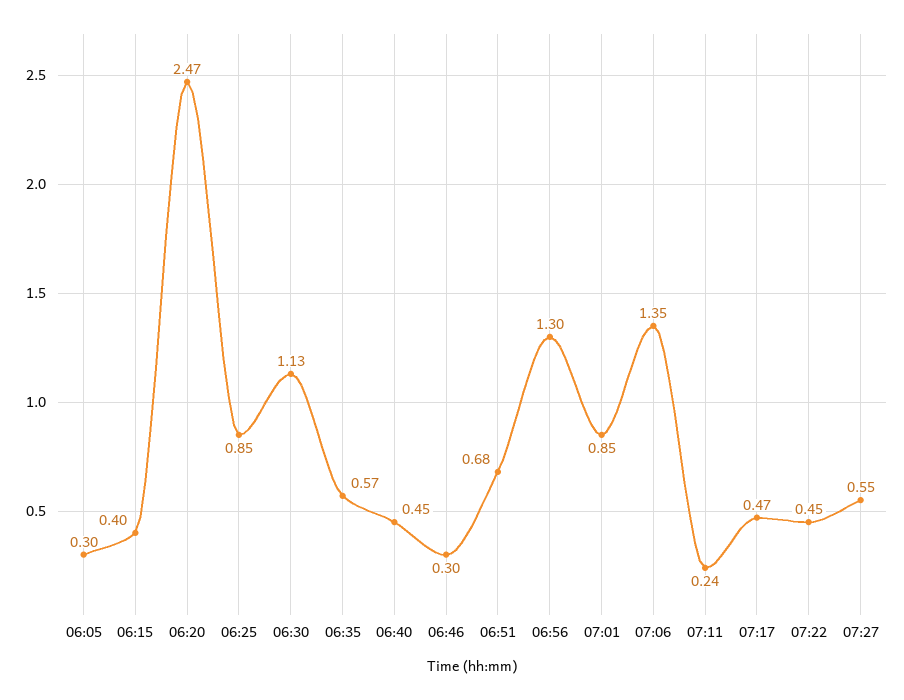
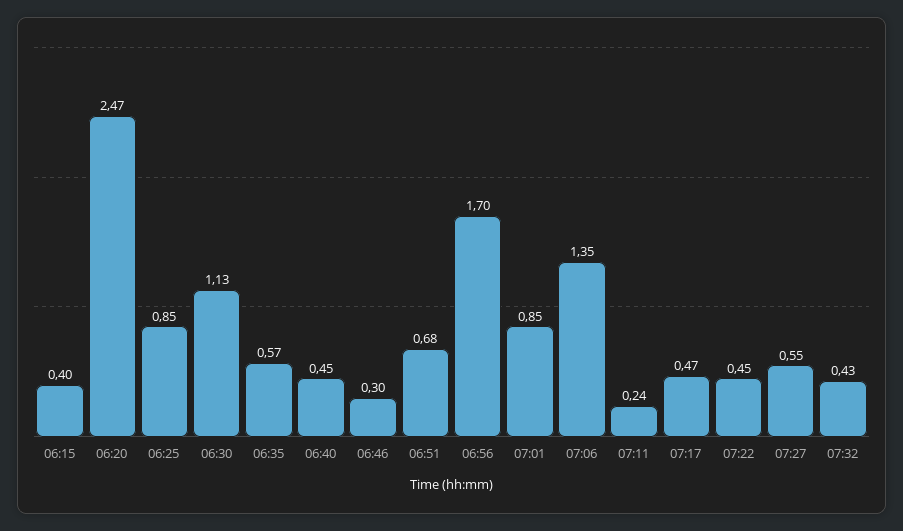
06:05: 0.3 -> none
06:56: 1.3 -> 1.7
07:32: none -> 0.43

